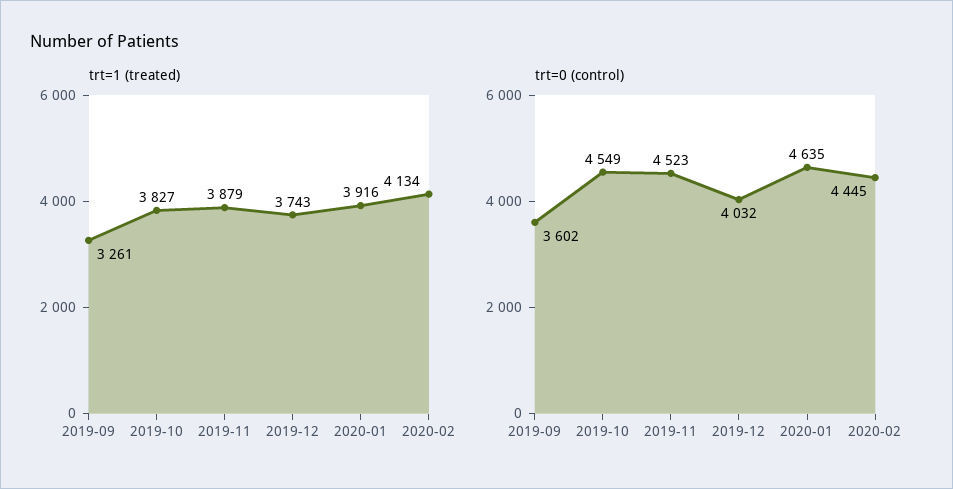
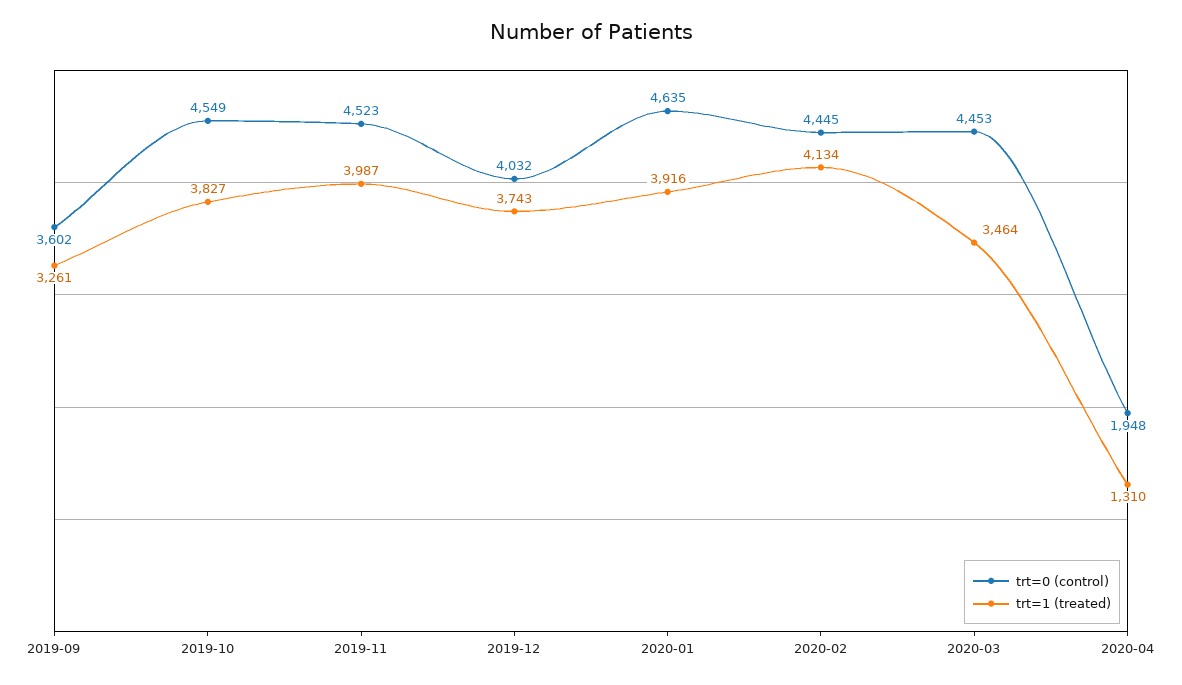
trt=1 (treated), 2019-11: 3879 -> 3987
trt=0 (control), 2020-03: none -> 4453
trt=1 (treated), 2020-03: none -> 3464
trt=0 (control), 2020-04: none -> 1948
trt=1 (treated), 2020-04: none -> 1310

